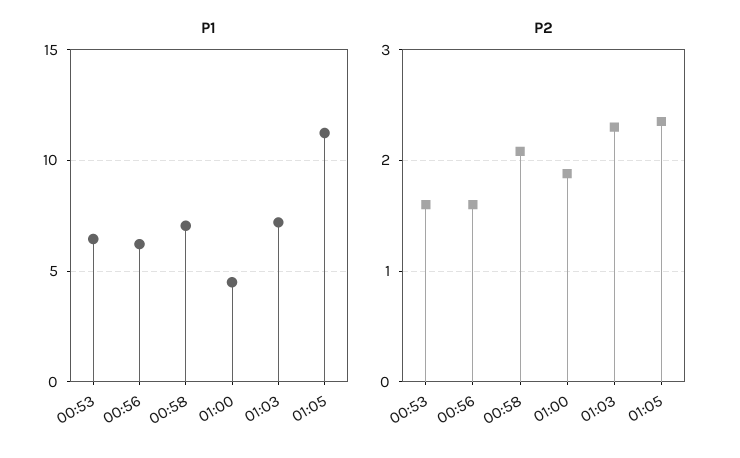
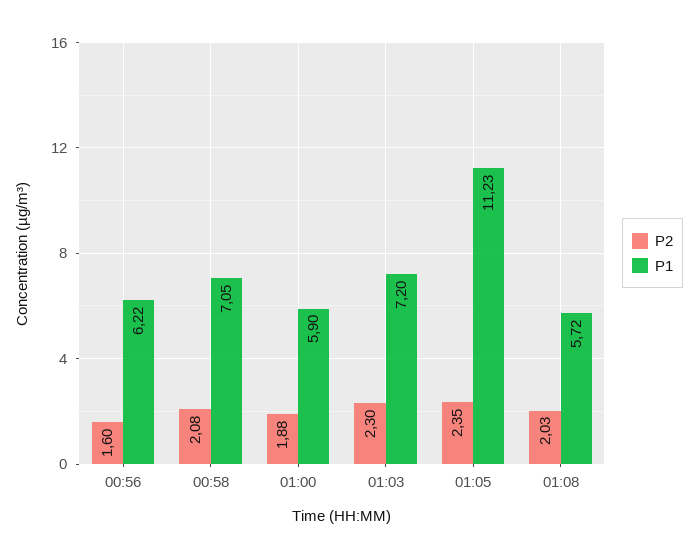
P1, 00:53: 6.5 -> none
P1, 01:00: 4.5 -> 5.9
P2, 00:53: 1.6 -> none
P2, 01:08: none -> 2.03
P1, 01:08: none -> 5.72

